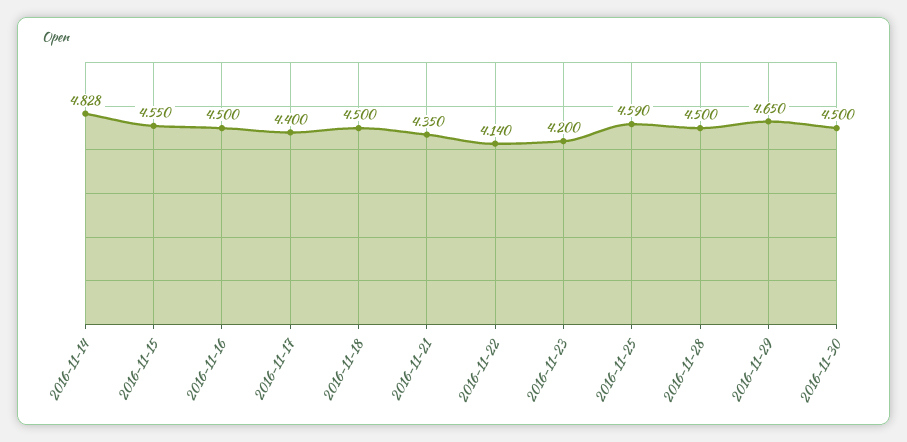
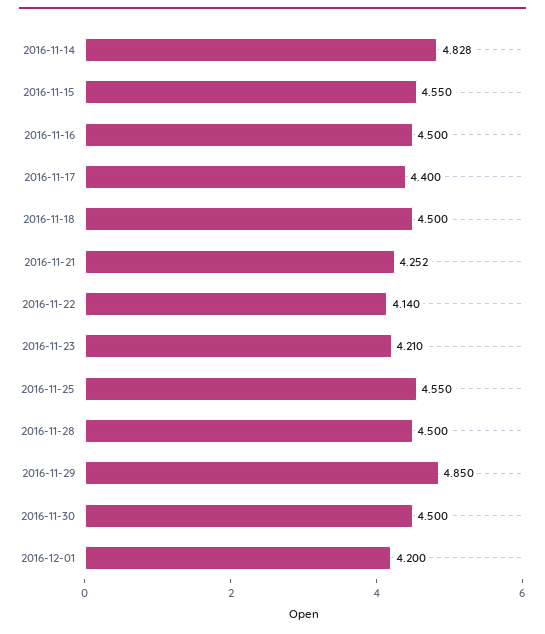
2016-11-21: 4.35 -> 4.252
2016-11-23: 4.2 -> 4.21
2016-11-25: 4.59 -> 4.55
2016-11-29: 4.65 -> 4.85
2016-12-01: none -> 4.2

